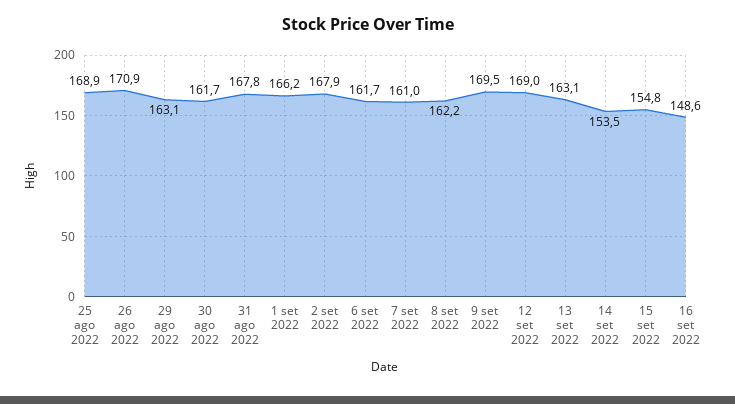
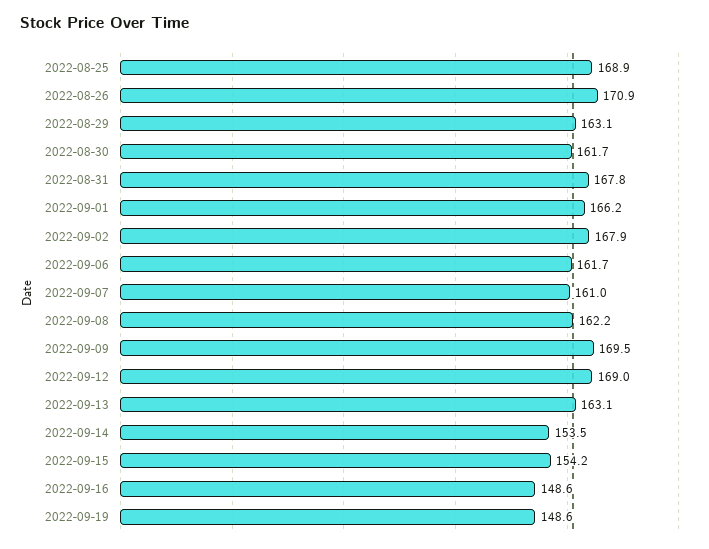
15 set 2022: 154.8 -> 154.2
2022-09-19: none -> 148.6

